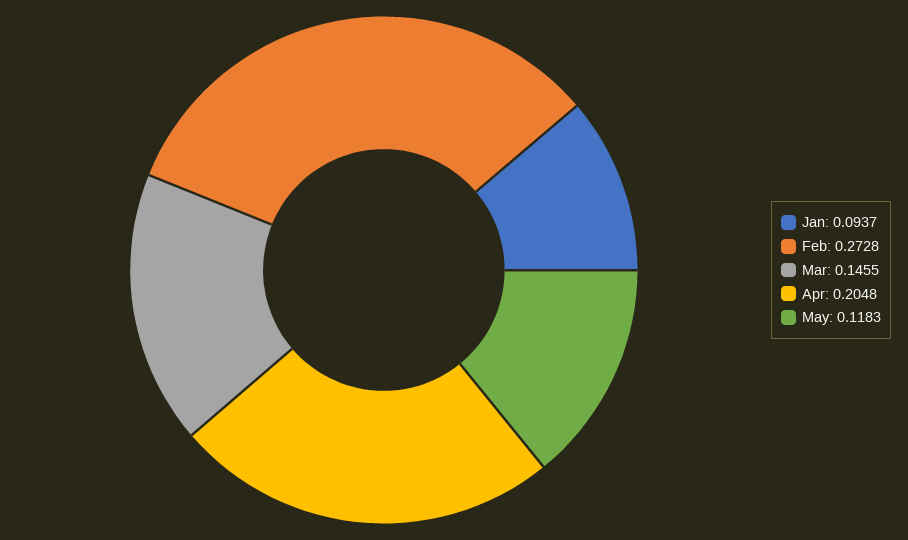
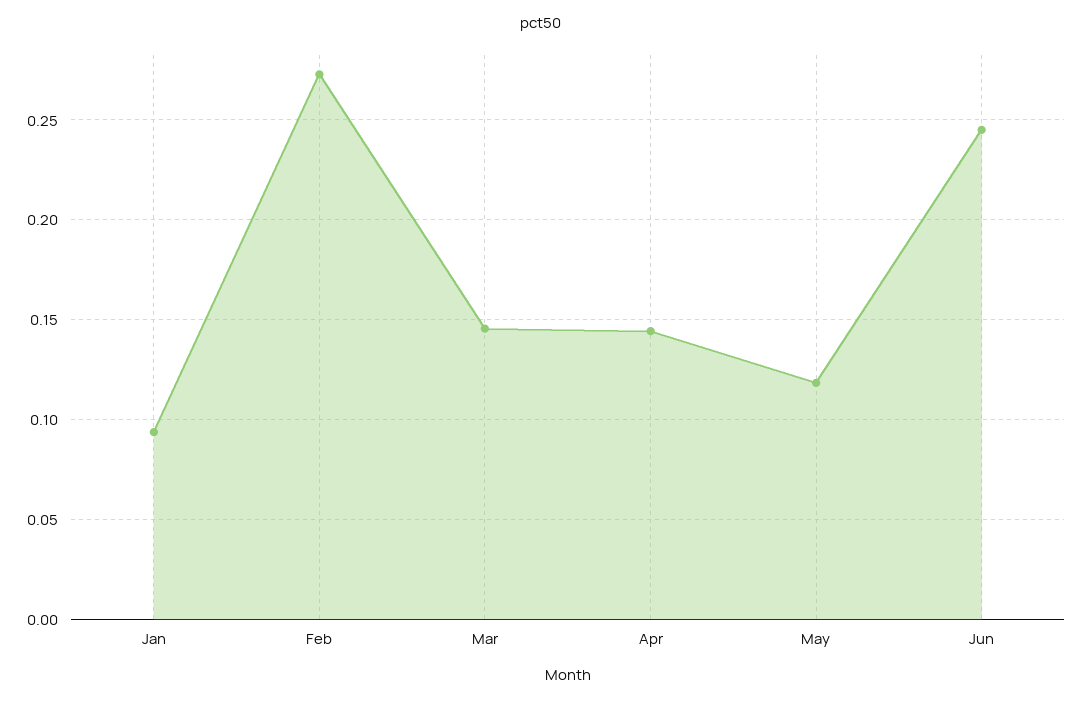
Apr: 0.2048 -> 0.145
Jun: none -> 0.245

